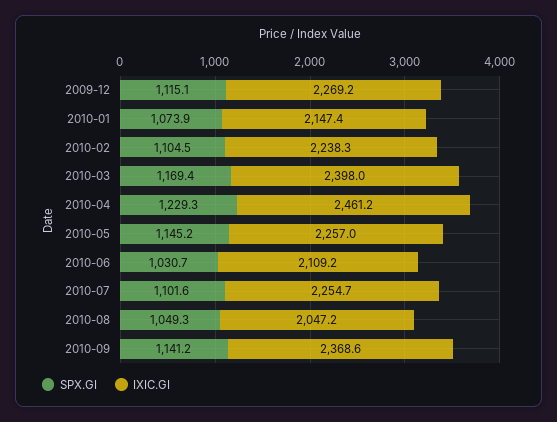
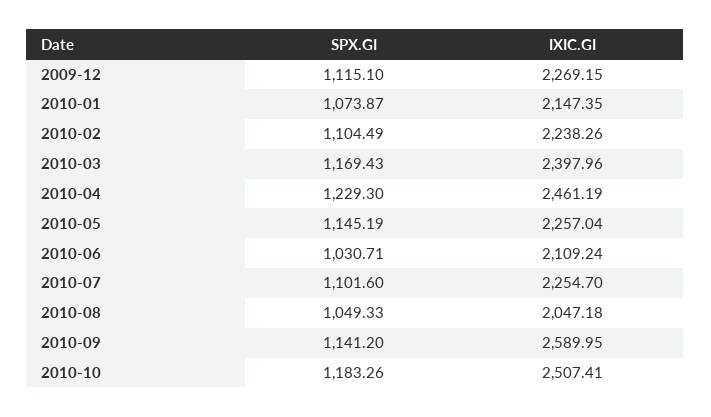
IXIC.GI, 2010-09: 2368.6 -> 2589.95
SPX.GI, 2010-10: none -> 1183.26
IXIC.GI, 2010-10: none -> 2507.41

